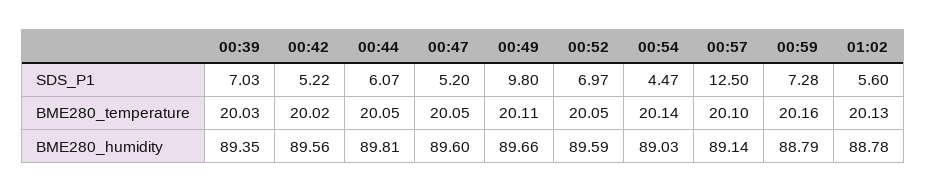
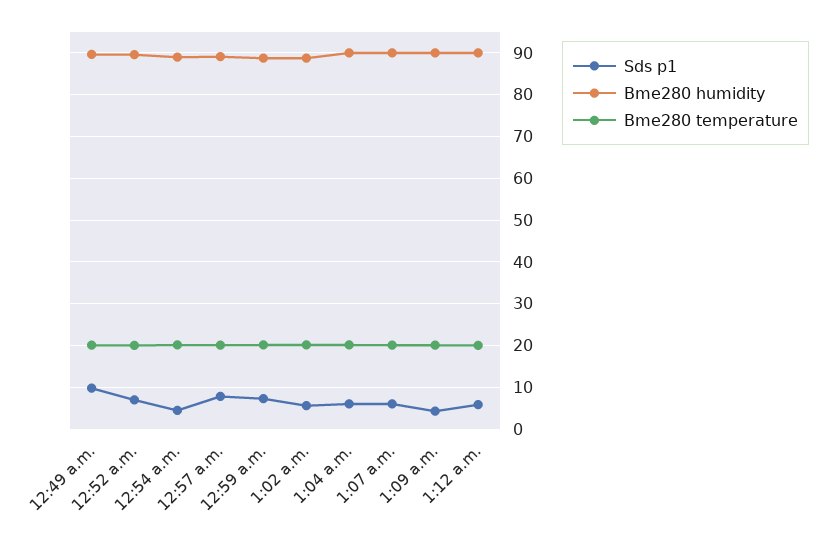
SDS_P1, 00:39: 7.03 -> none
SDS_P1, 00:42: 5.22 -> none
SDS_P1, 00:44: 6.07 -> none
SDS_P1, 00:47: 5.2 -> none
SDS_P1, 00:57: 12.5 -> 8
BME280_temperature, 00:39: 20.03 -> none
BME280_temperature, 00:42: 20.02 -> none
BME280_temperature, 00:44: 20.05 -> none
BME280_temperature, 00:47: 20.05 -> none
BME280_humidity, 00:39: 89.35 -> none
BME280_humidity, 00:42: 89.56 -> none
BME280_humidity, 00:44: 89.81 -> none
BME280_humidity, 00:47: 89.6 -> none
SDS_P1, 1:04 a.m.: none -> 6
BME280_humidity, 1:04 a.m.: none -> 90
BME280_temperature, 1:04 a.m.: none -> 20
SDS_P1, 1:07 a.m.: none -> 6
BME280_humidity, 1:07 a.m.: none -> 90
BME280_temperature, 1:07 a.m.: none -> 20
SDS_P1, 1:09 a.m.: none -> 4
BME280_humidity, 1:09 a.m.: none -> 90
BME280_temperature, 1:09 a.m.: none -> 20
SDS_P1, 1:12 a.m.: none -> 6
BME280_humidity, 1:12 a.m.: none -> 90
BME280_temperature, 1:12 a.m.: none -> 20

